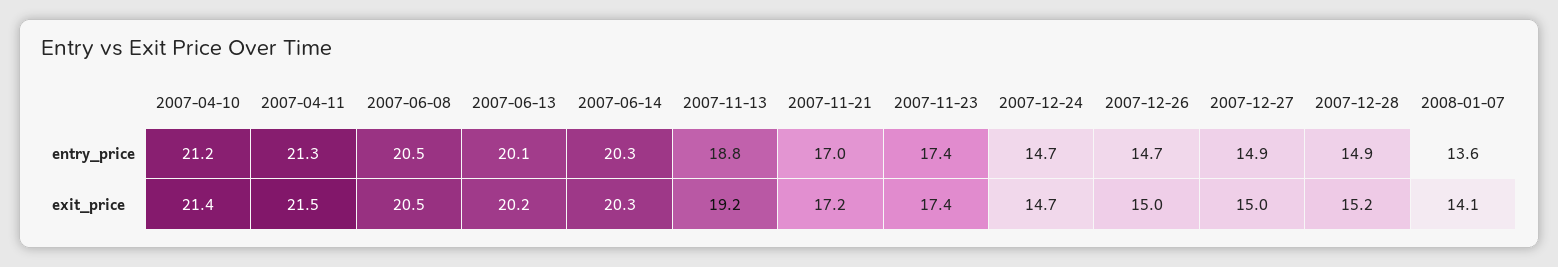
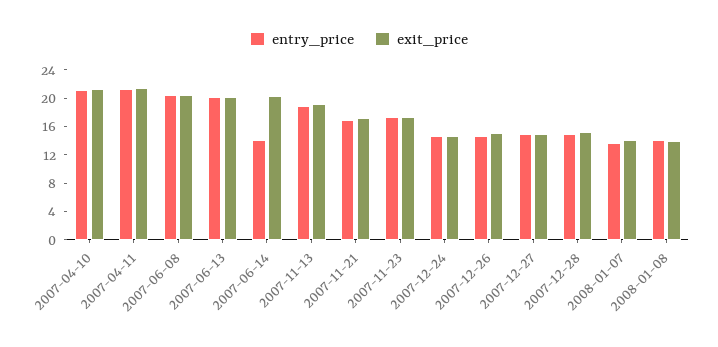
entry_price, 2007-06-14: 20.3 -> 14
entry_price, 2008-01-08: none -> 14
exit_price, 2008-01-08: none -> 14

